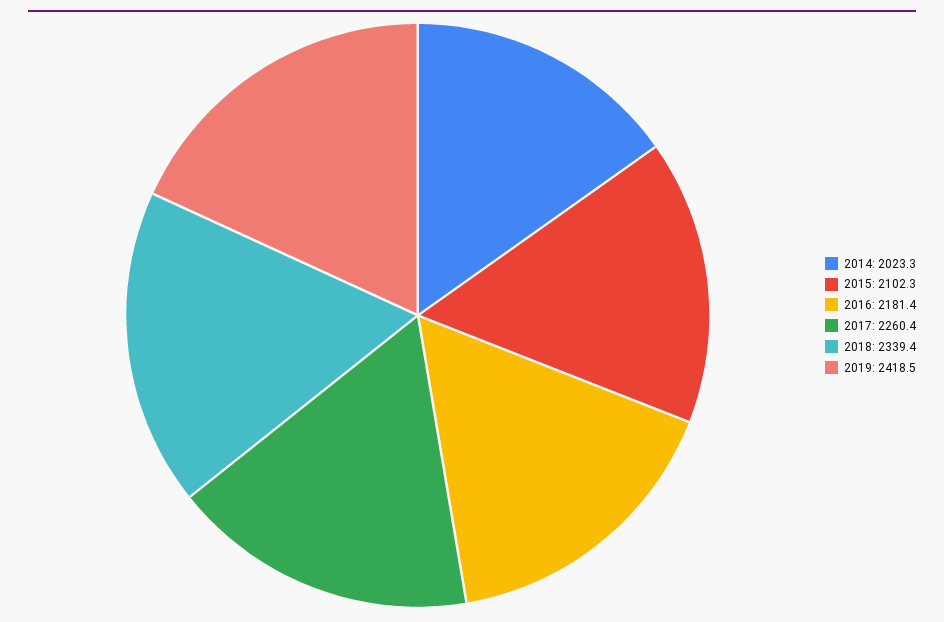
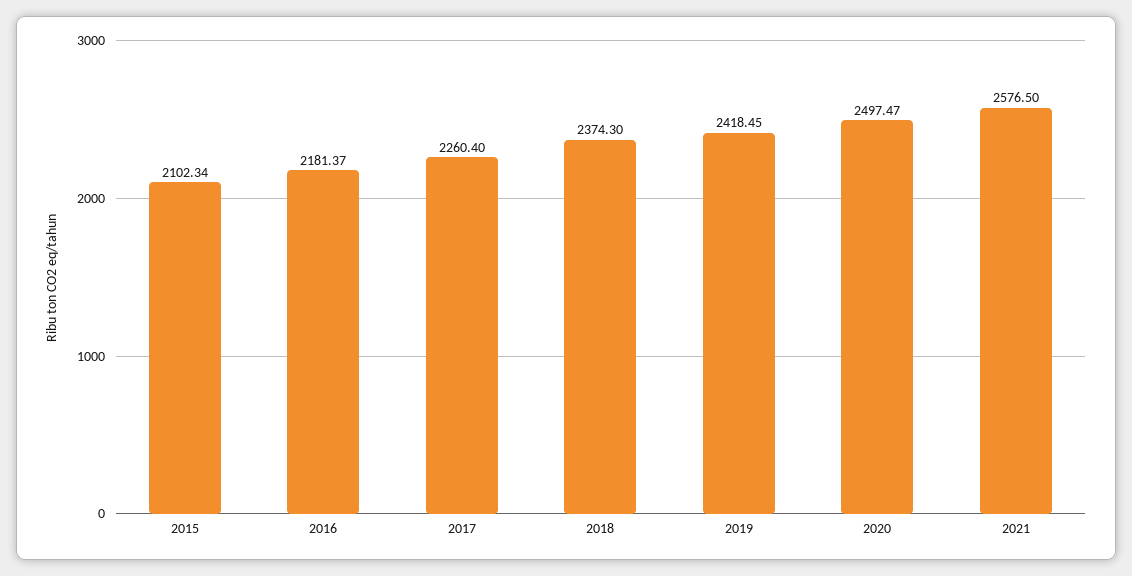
2014: 2023.3 -> none
2018: 2339.4 -> 2374.3
2020: none -> 2497.47
2021: none -> 2576.5

